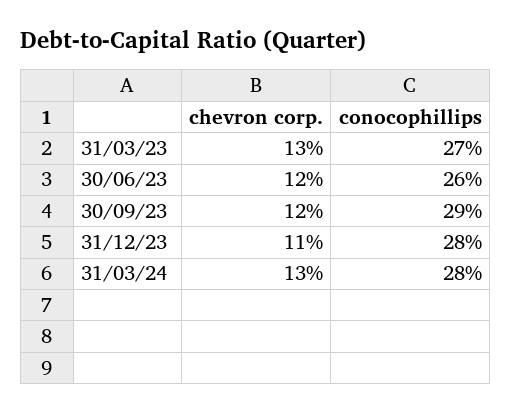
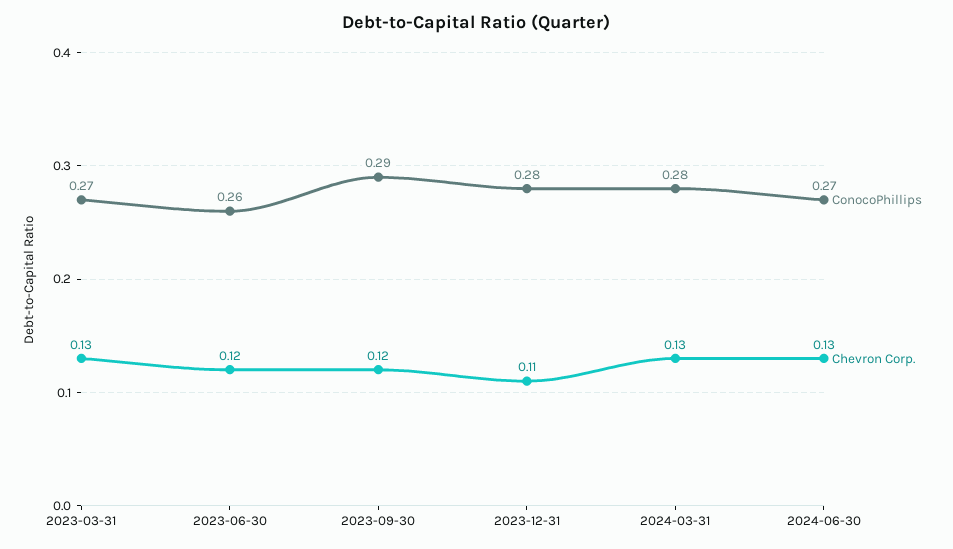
conocophillips, 2024-06-30: none -> 0.27
chevron corp., 2024-06-30: none -> 0.13

